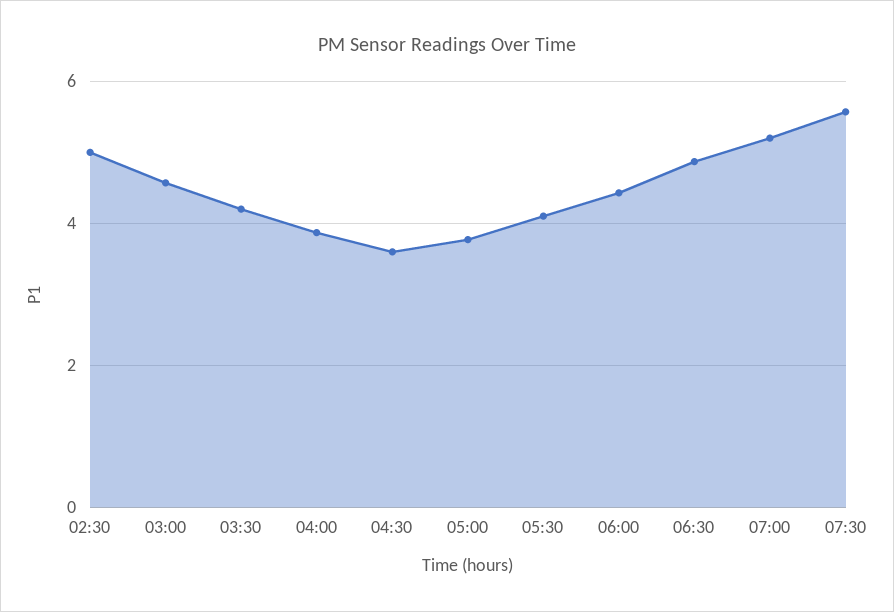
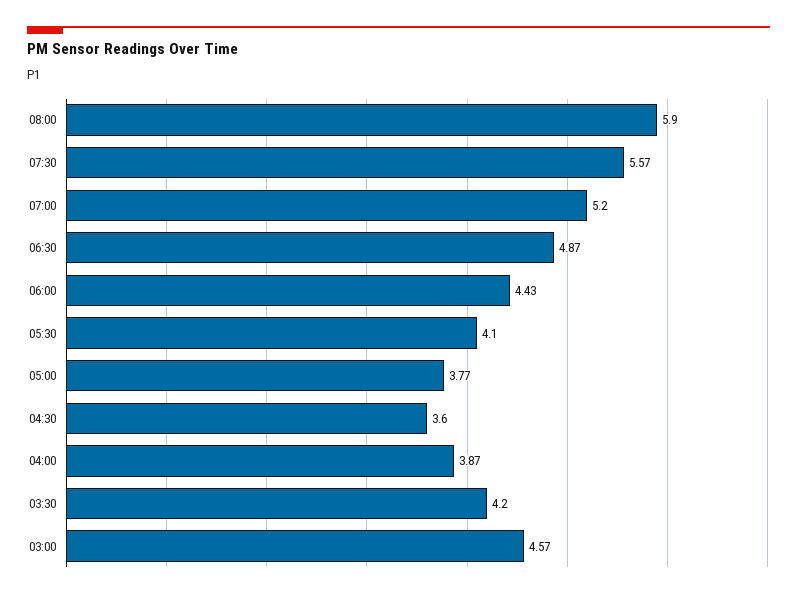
02:30: 5 -> none
08:00: none -> 5.9

